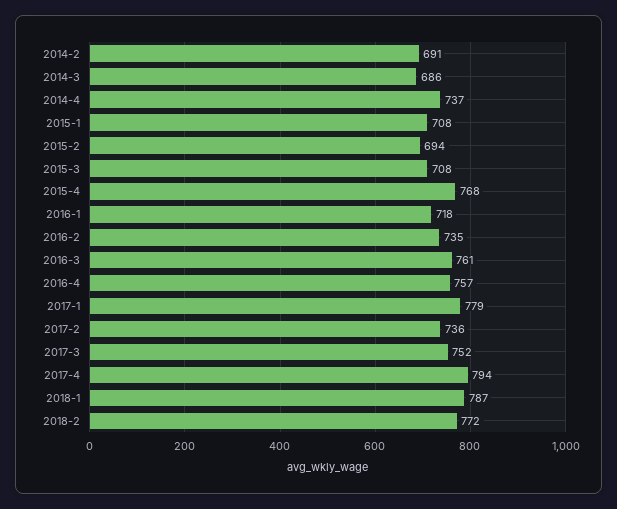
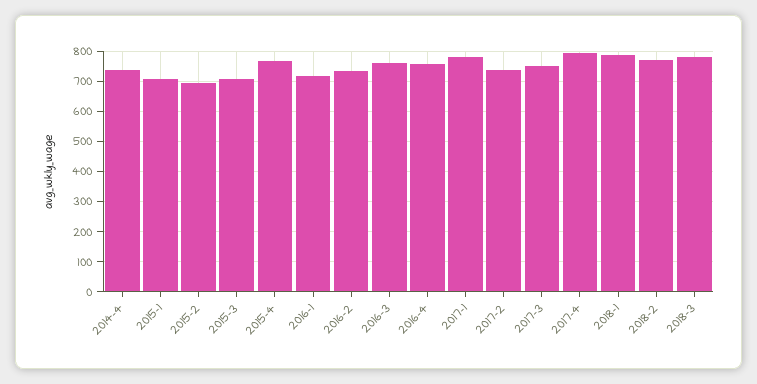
2014-2: 691 -> none
2014-3: 686 -> none
2018-3: none -> 780

